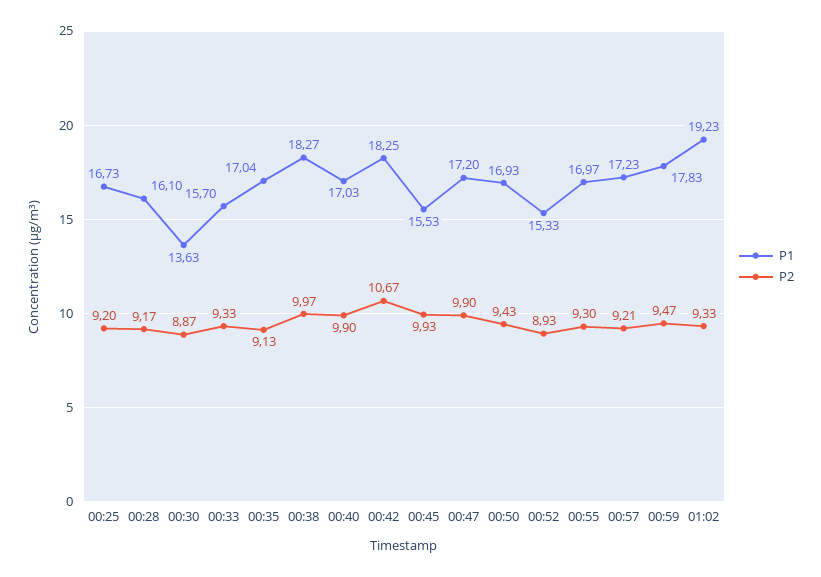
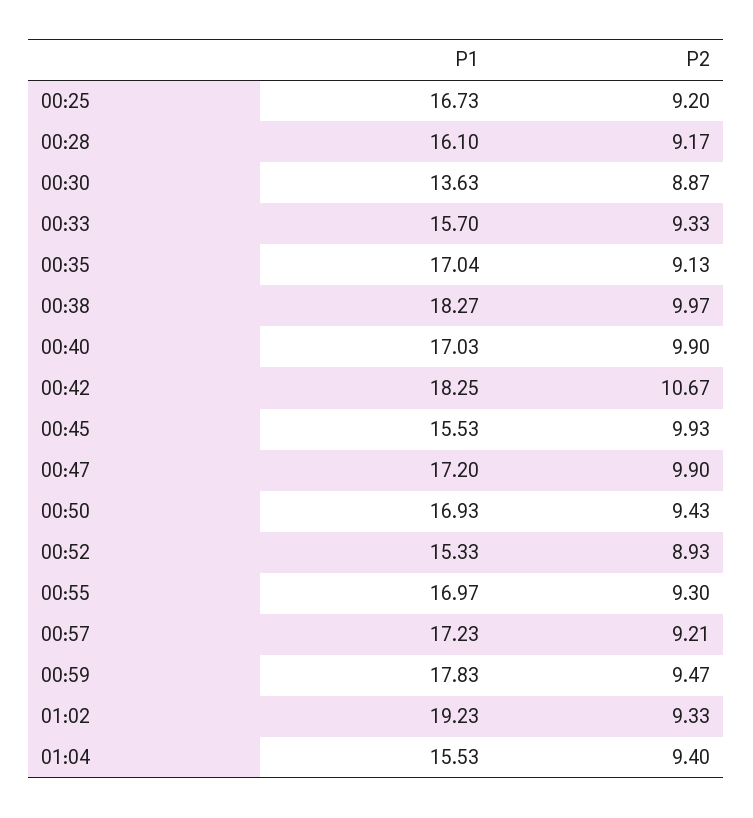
P1, 01:04: none -> 15.53
P2, 01:04: none -> 9.4

